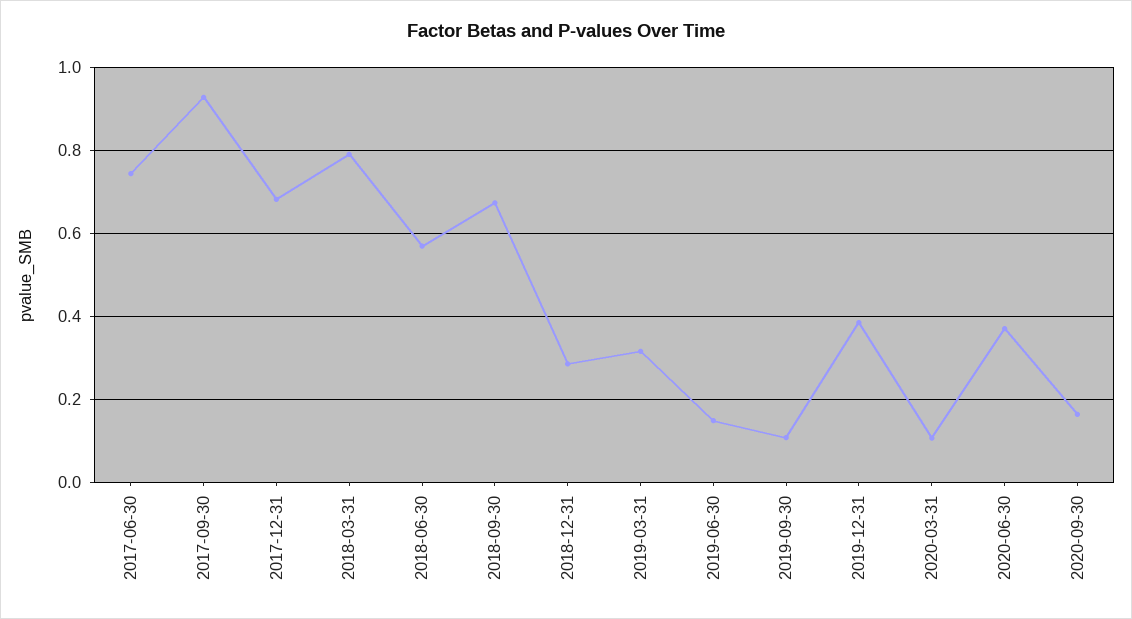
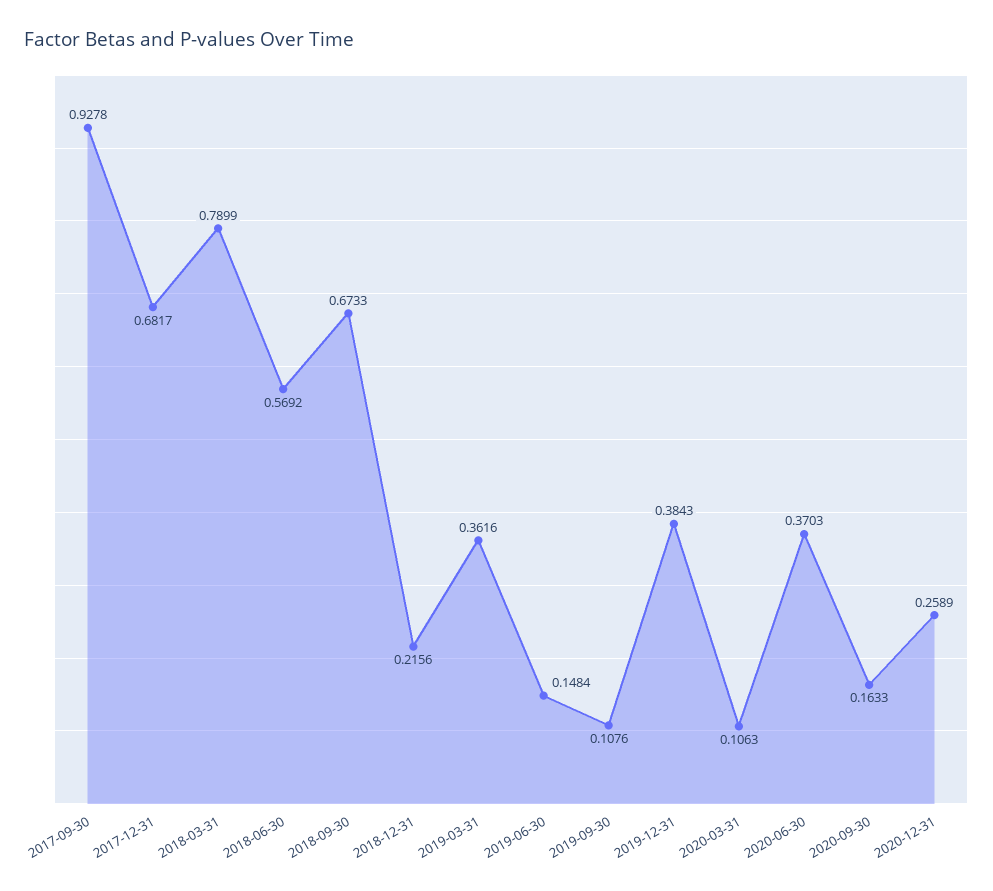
2017-06-30: 0.74 -> none
2018-12-31: 0.28 -> 0.2156
2019-03-31: 0.32 -> 0.3616
2020-12-31: none -> 0.2589

